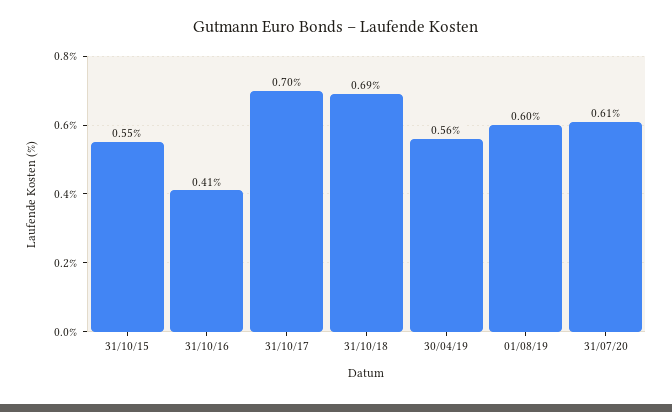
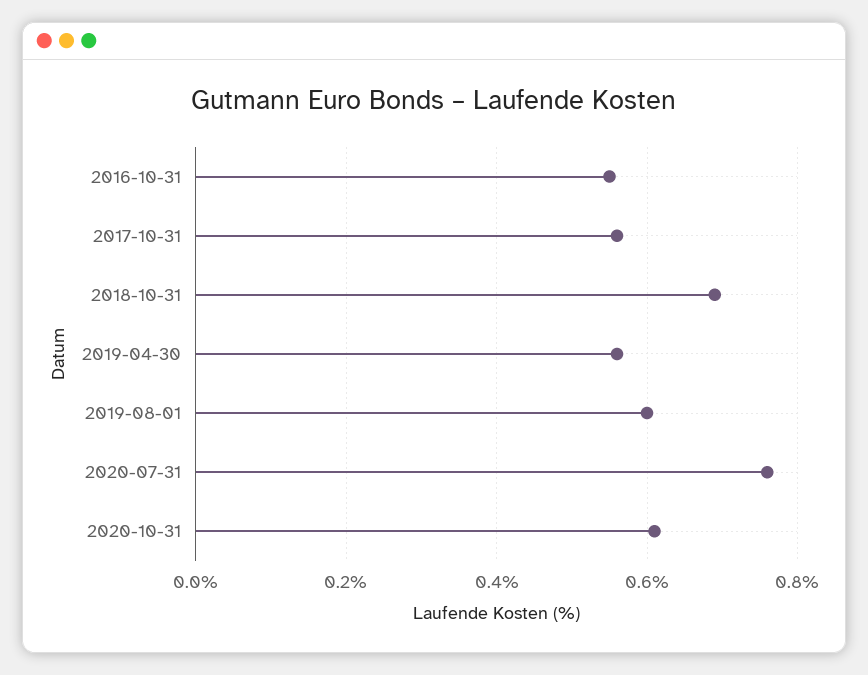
31/10/15: 0.55 -> none
31/10/16: 0.41 -> 0.55
31/10/17: 0.7 -> 0.55
31/07/20: 0.61 -> 0.75
2020-10-31: none -> 0.6

